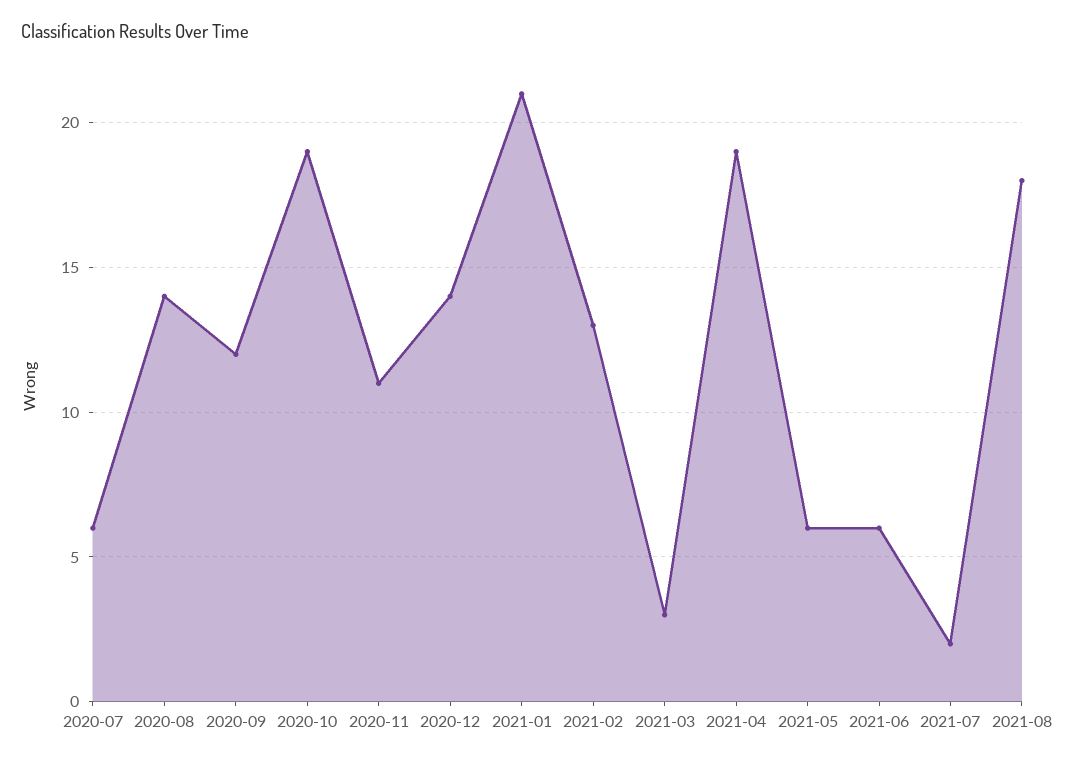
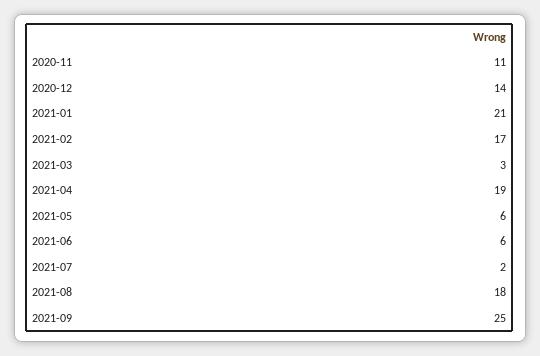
2020-07: 6 -> none
2020-08: 14 -> none
2020-09: 12 -> none
2020-10: 19 -> none
2021-02: 13 -> 17
2021-09: none -> 25

